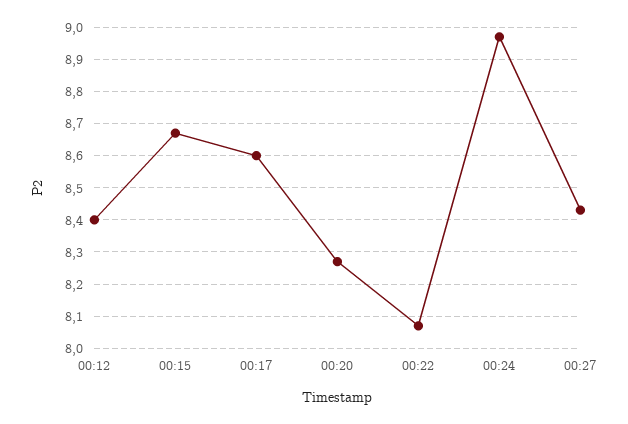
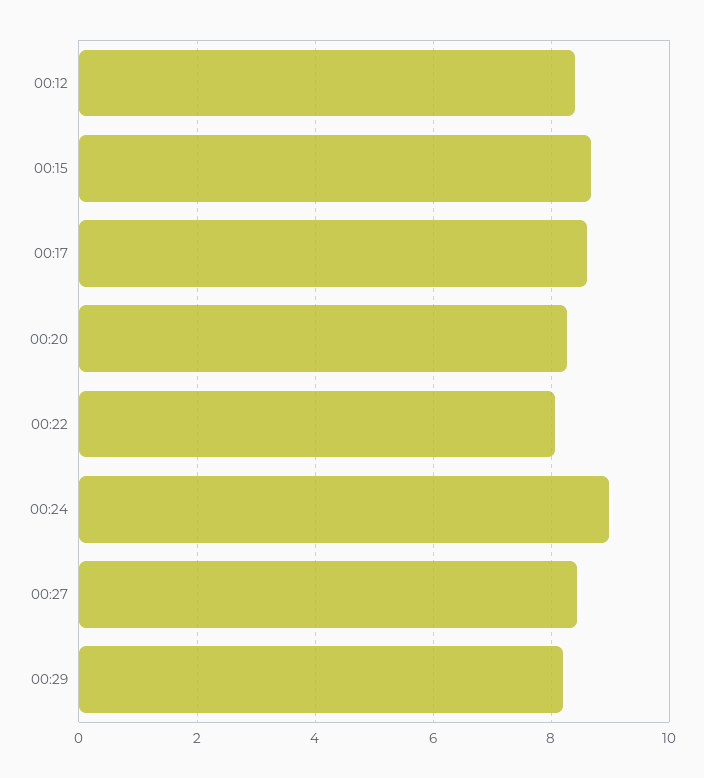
00:29: none -> 8.2

